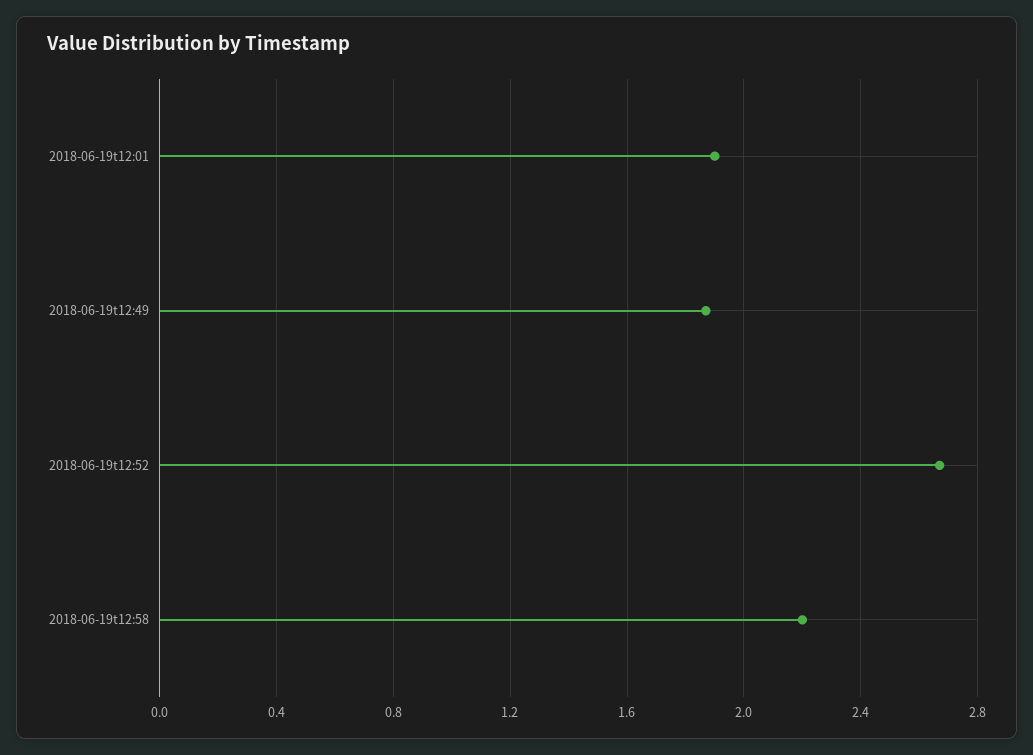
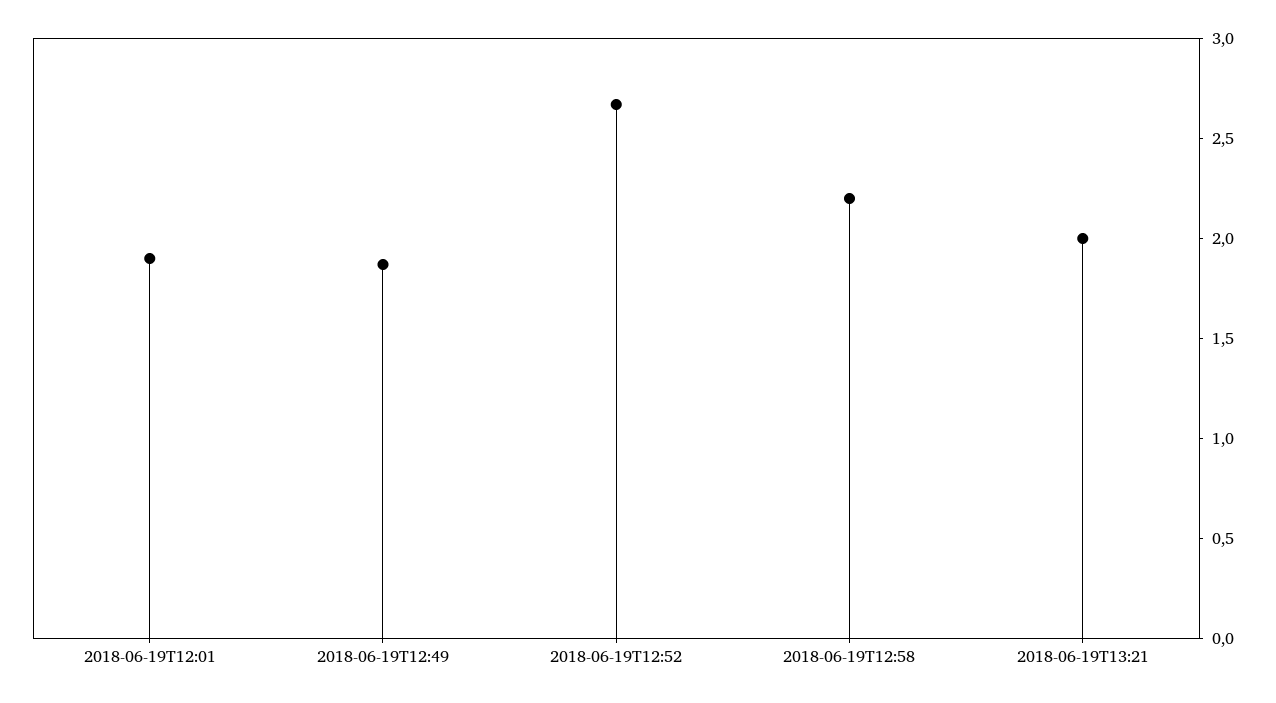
2018-06-19T13:21: none -> 2

